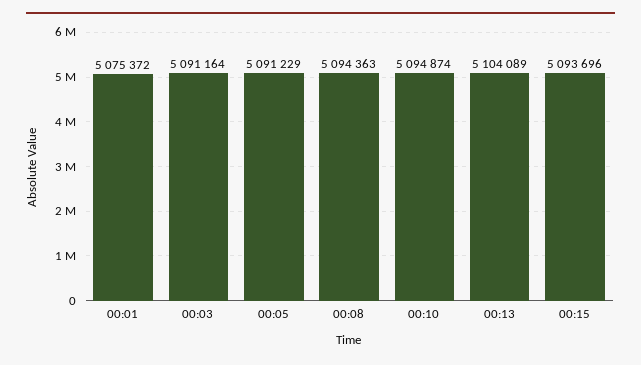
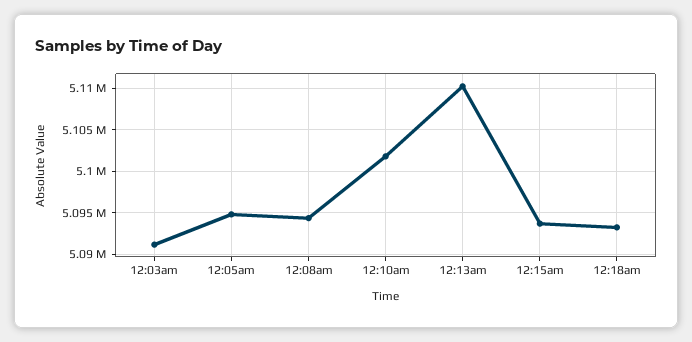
00:01: 5075372 -> none
00:05: 5091229 -> 5095000
00:10: 5094874 -> 5102000
00:13: 5104089 -> 5110000
12:18am: none -> 5093000

